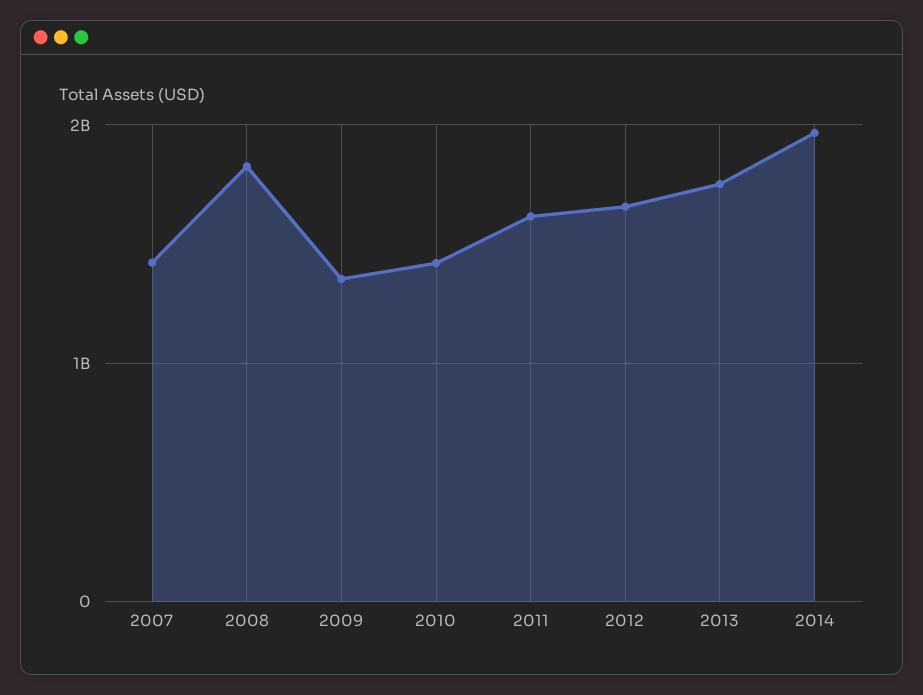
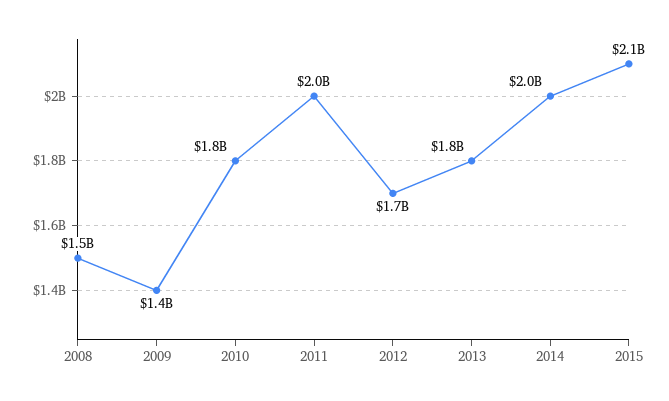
2007: 1400000000 -> none
2008: 1800000000 -> 1500000000
2010: 1400000000 -> 1800000000
2011: 1600000000 -> 2000000000
2015: none -> 2100000000

